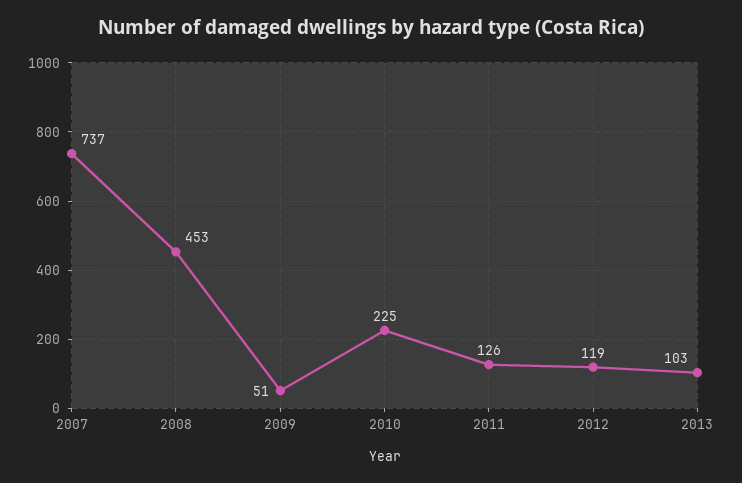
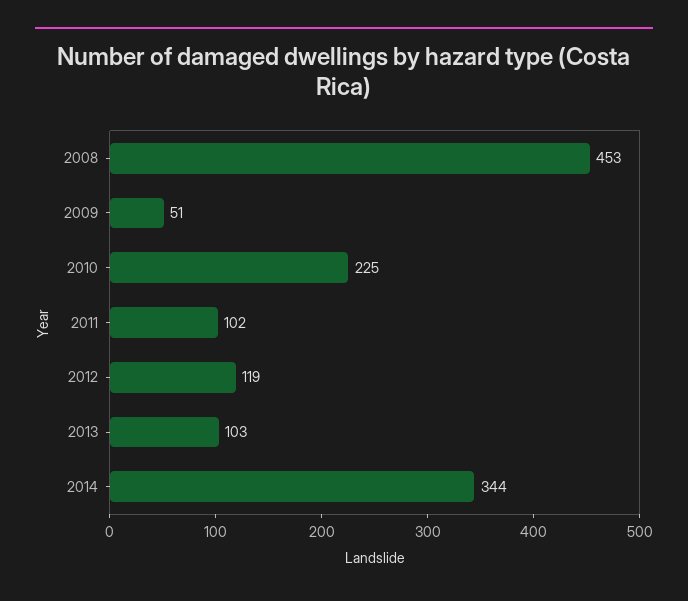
2007: 737 -> none
2011: 126 -> 102
2014: none -> 344

